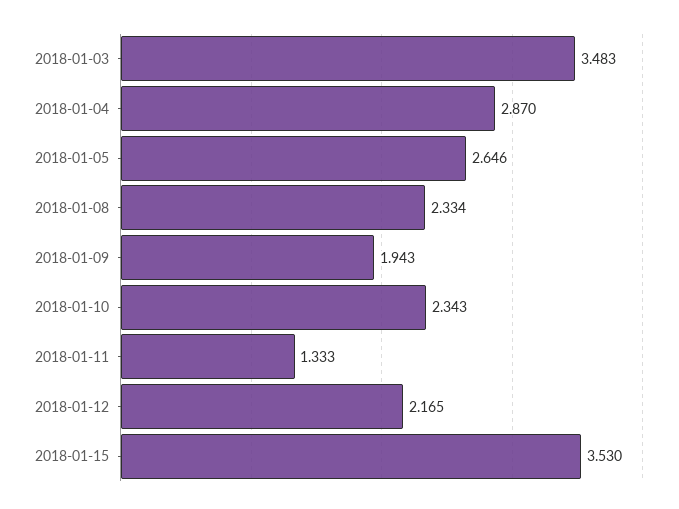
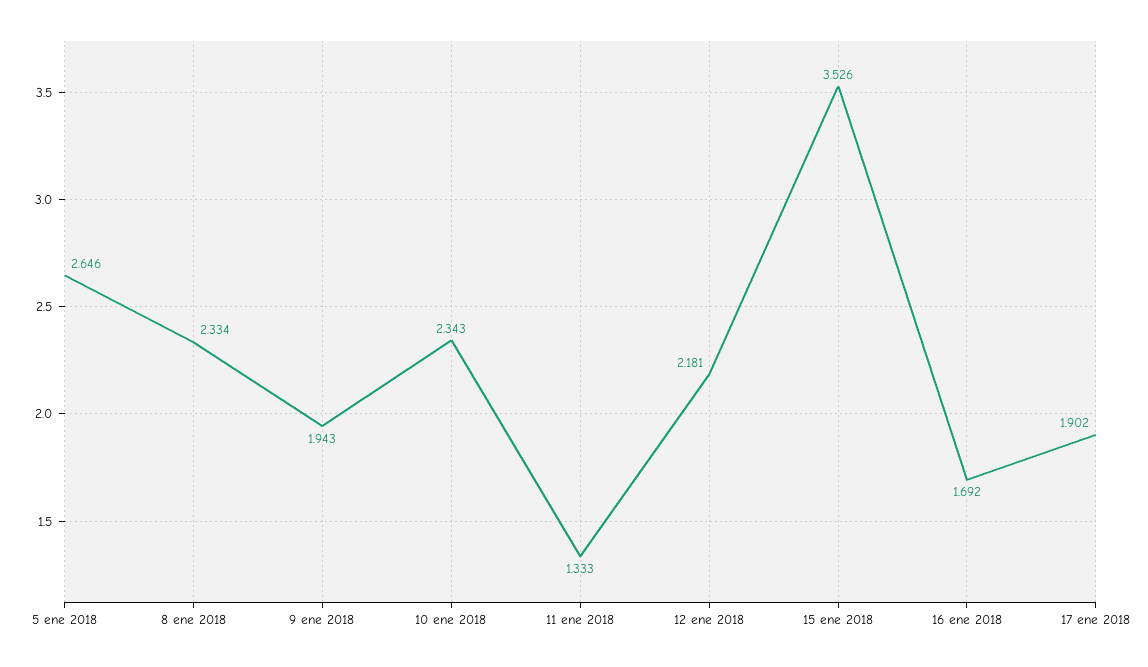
2018-01-03: 3.483 -> none
2018-01-04: 2.87 -> none
2018-01-12: 2.165 -> 2.181
2018-01-15: 3.53 -> 3.526
16 ene 2018: none -> 1.692
17 ene 2018: none -> 1.902

